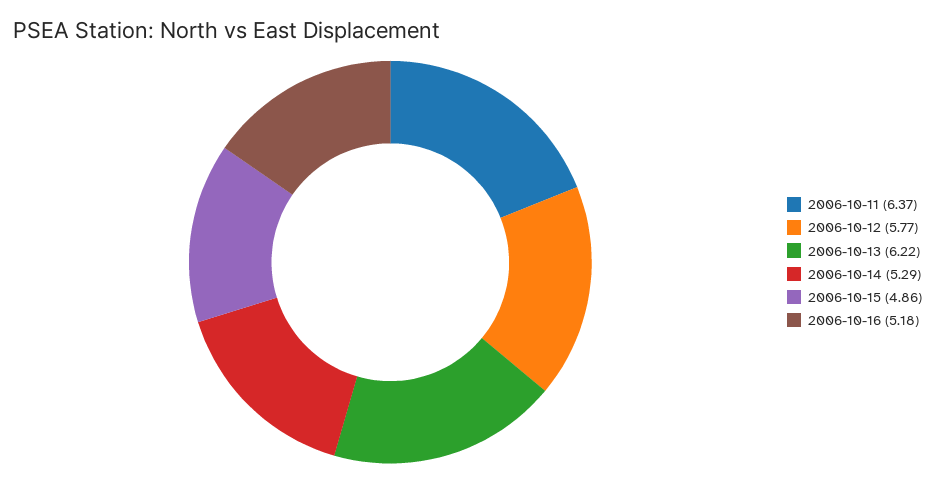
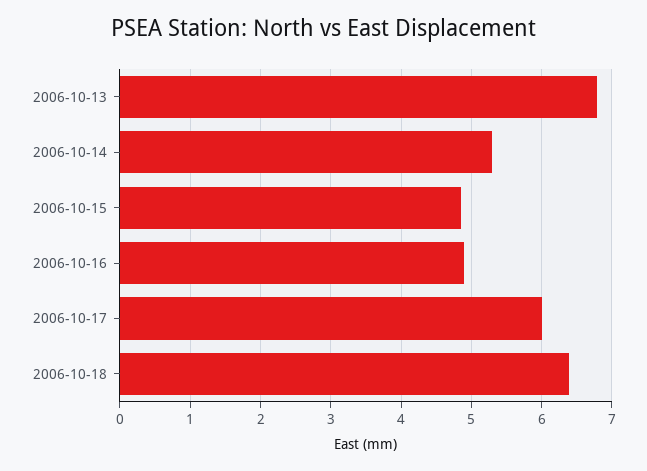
2006-10-11: 6.37 -> none
2006-10-12: 5.77 -> none
2006-10-13: 6.22 -> 6.8
2006-10-16: 5.18 -> 4.9
2006-10-17: none -> 6
2006-10-18: none -> 6.4

